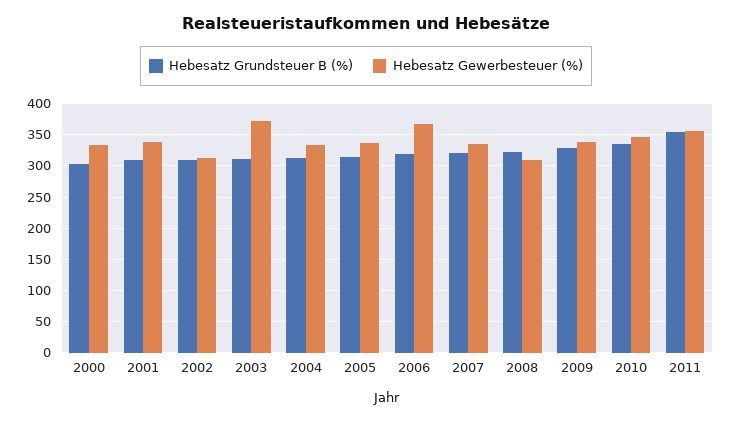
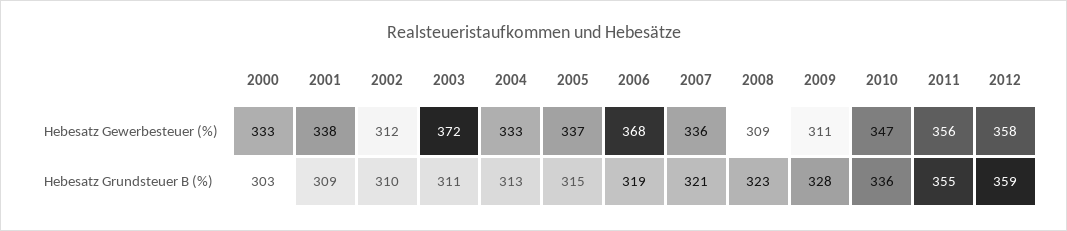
Hebesatz Gewerbesteuer (%), 2009: 340 -> 311
Hebesatz Gewerbesteuer (%), 2012: none -> 358
Hebesatz Grundsteuer B (%), 2012: none -> 359

